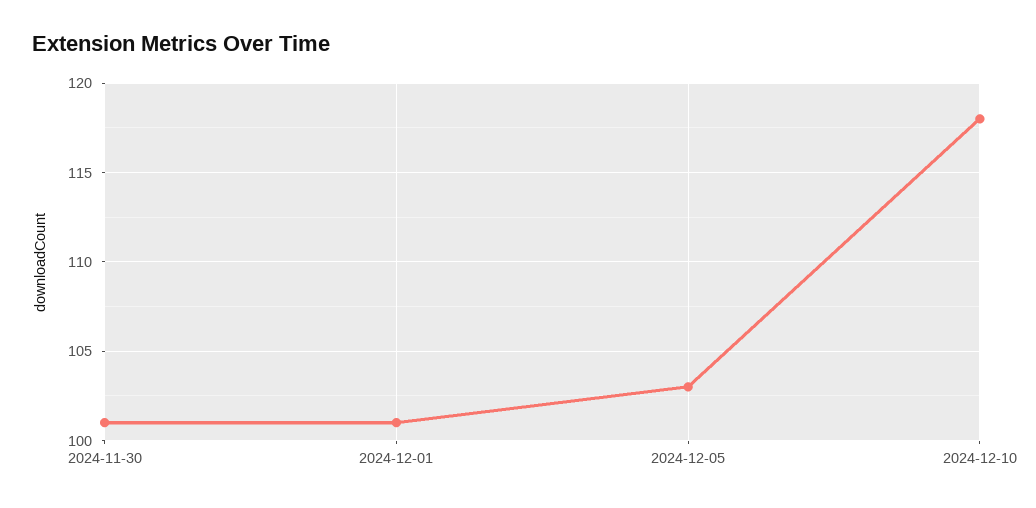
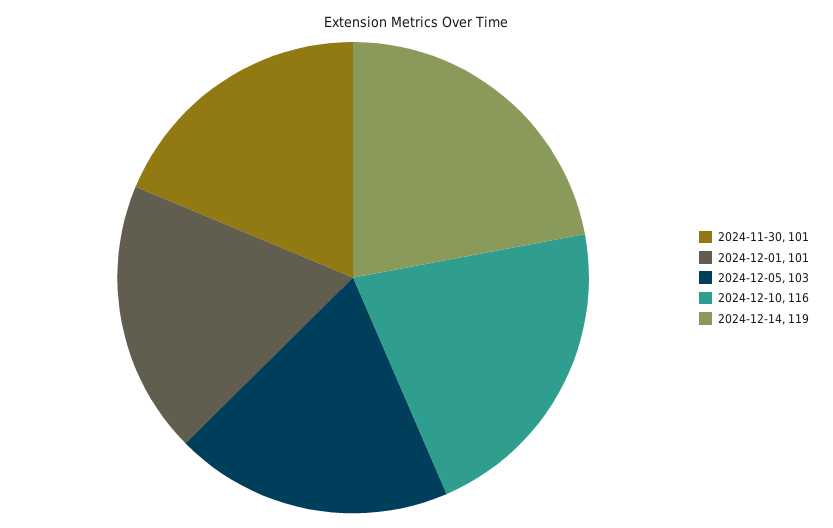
2024-12-10: 118 -> 116
2024-12-14: none -> 119

